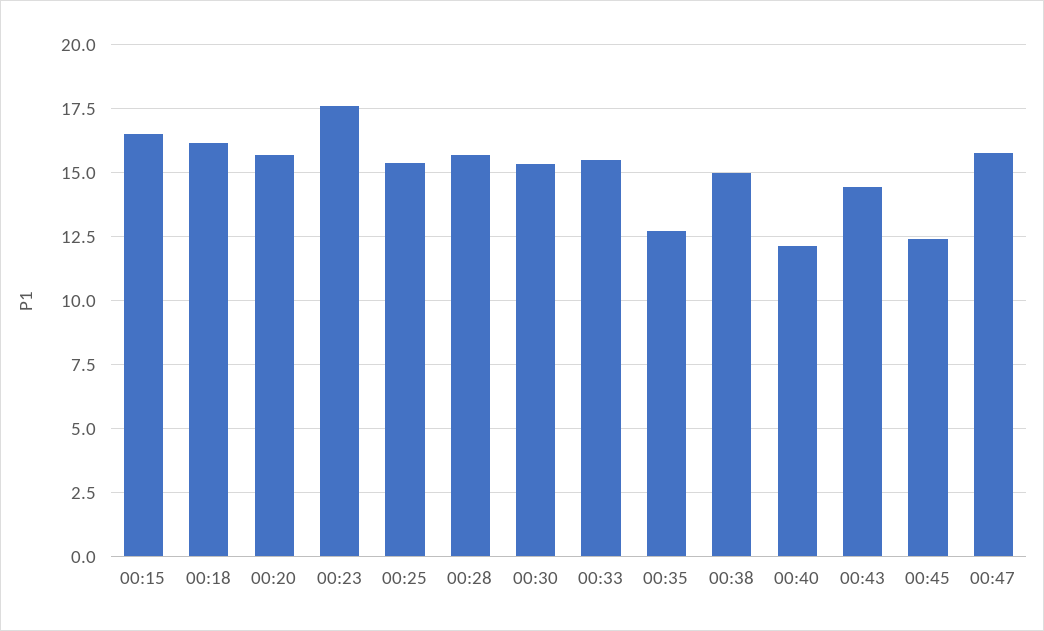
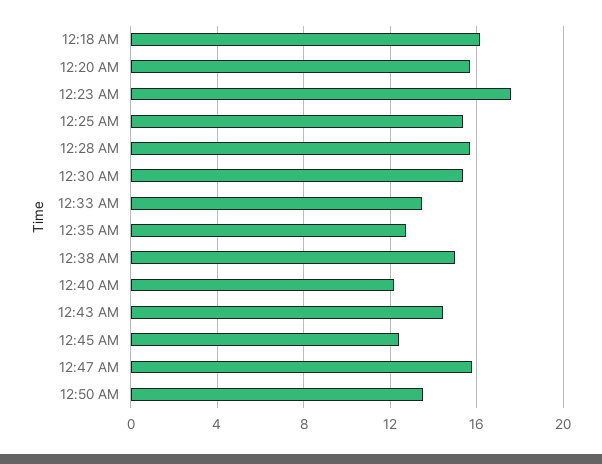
00:15: 16.5 -> none
00:33: 15.5 -> 13.5
12:50 AM: none -> 13.5

